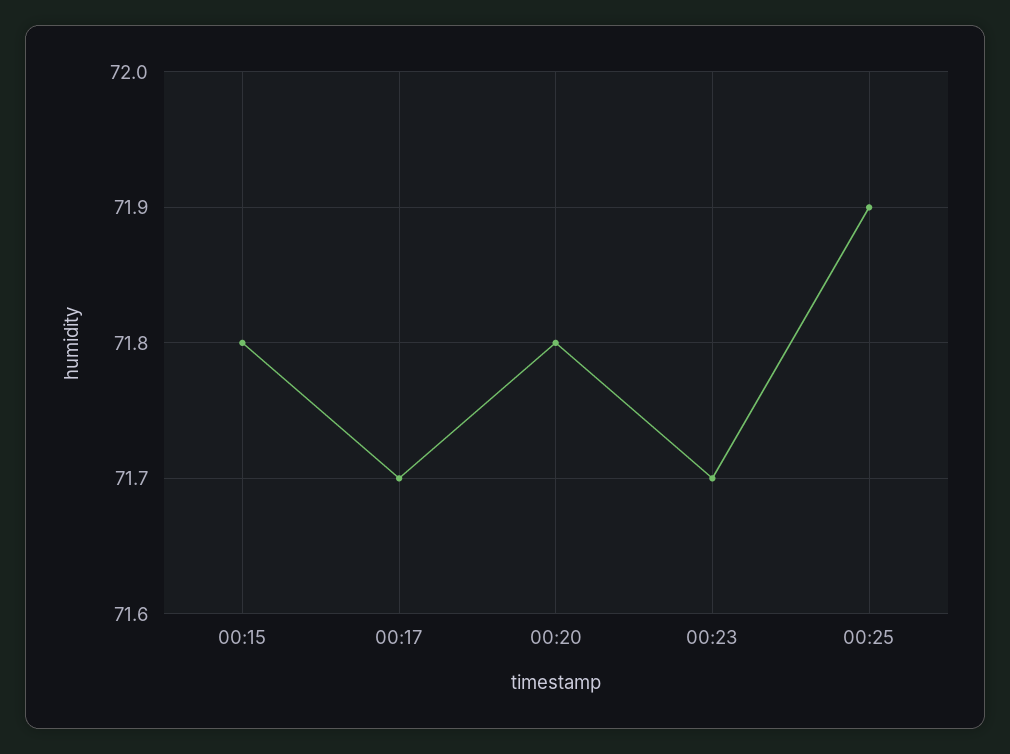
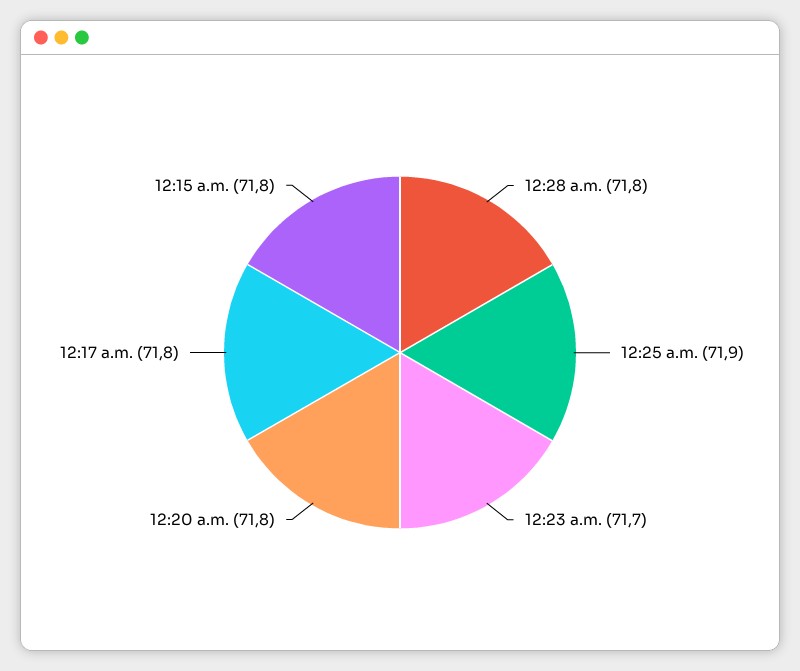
00:17: 71.7 -> 71.8
12:28 a.m.: none -> 71.8

